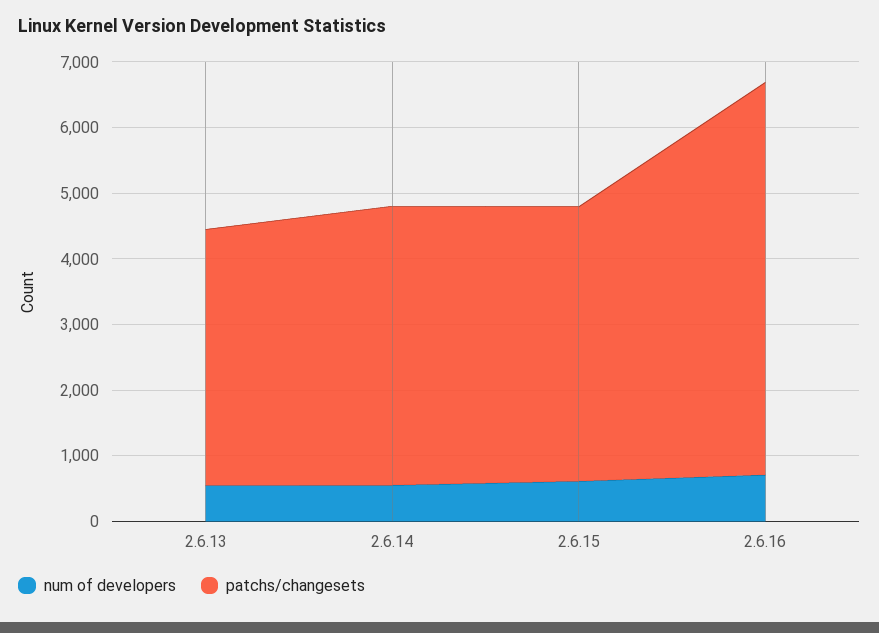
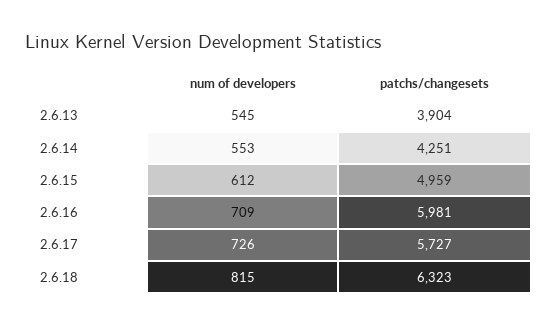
patchs/changesets, 2.6.15: 4200 -> 4959
num of developers, 2.6.17: none -> 726
patchs/changesets, 2.6.17: none -> 5727
num of developers, 2.6.18: none -> 815
patchs/changesets, 2.6.18: none -> 6323

